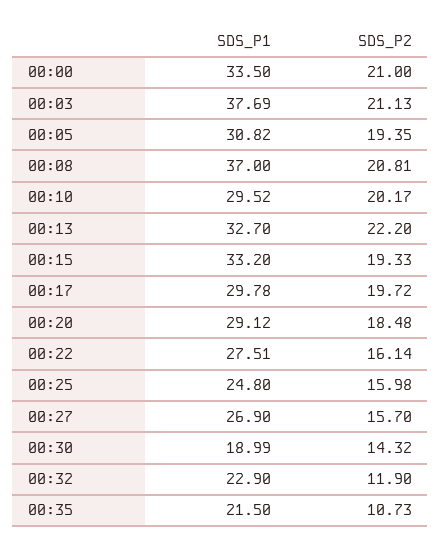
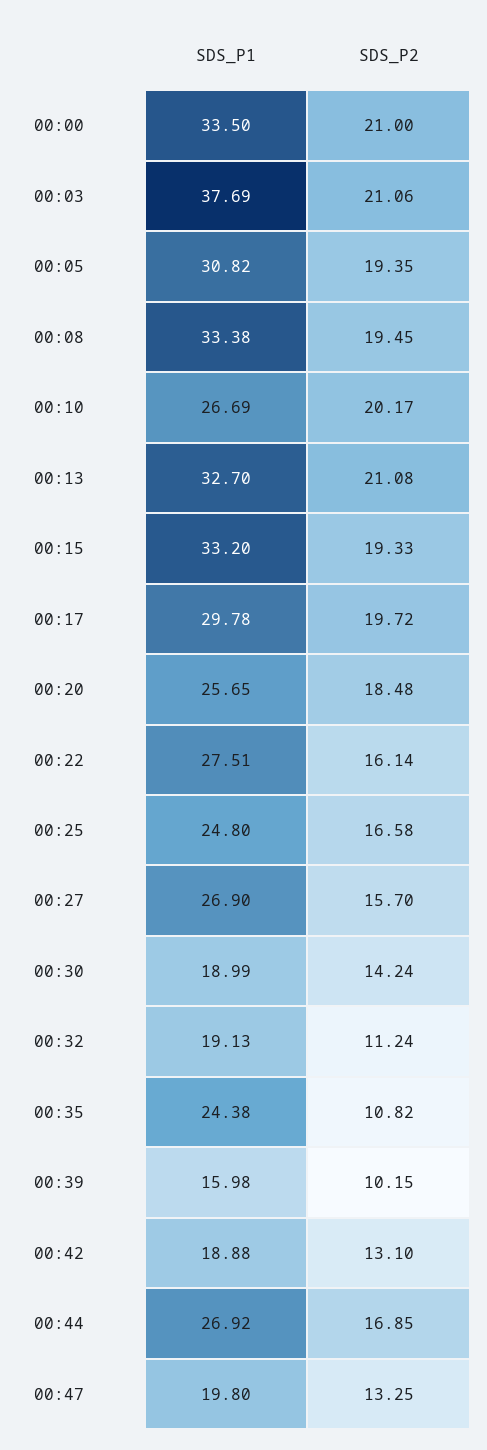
SDS_P2, 00:03: 21.13 -> 21.06
SDS_P1, 00:08: 37 -> 33.38
SDS_P2, 00:08: 20.81 -> 19.45
SDS_P1, 00:10: 29.52 -> 26.69
SDS_P2, 00:13: 22.2 -> 21.08
SDS_P1, 00:20: 29.12 -> 25.65
SDS_P2, 00:25: 15.98 -> 16.58
SDS_P2, 00:30: 14.32 -> 14.24
SDS_P1, 00:32: 22.9 -> 19.13
SDS_P2, 00:32: 11.9 -> 11.24
SDS_P1, 00:35: 21.5 -> 24.38
SDS_P2, 00:35: 10.73 -> 10.82
SDS_P1, 00:39: none -> 15.98
SDS_P2, 00:39: none -> 10.15
SDS_P1, 00:42: none -> 18.88
SDS_P2, 00:42: none -> 13.1
SDS_P1, 00:44: none -> 26.92
SDS_P2, 00:44: none -> 16.85
SDS_P1, 00:47: none -> 19.8
SDS_P2, 00:47: none -> 13.25

